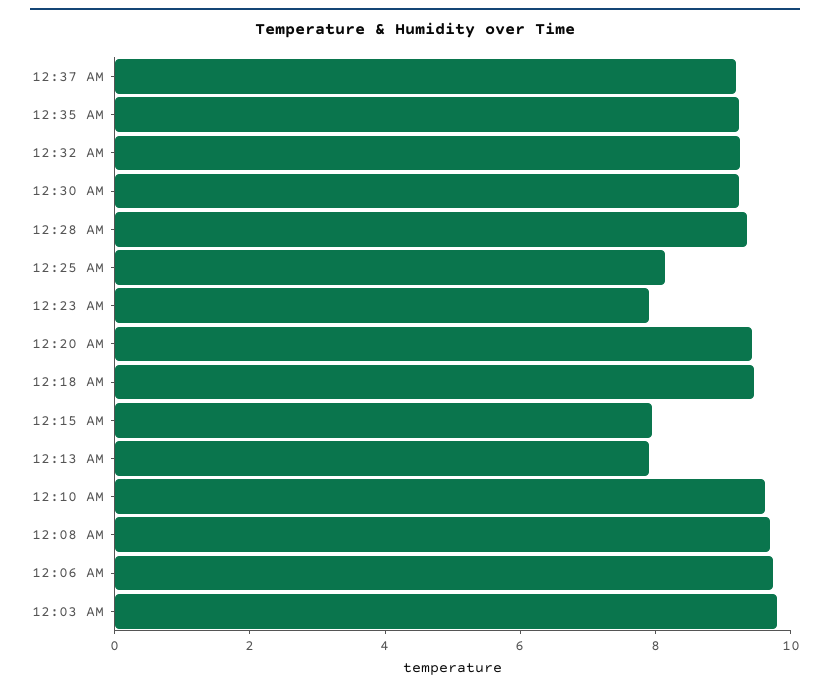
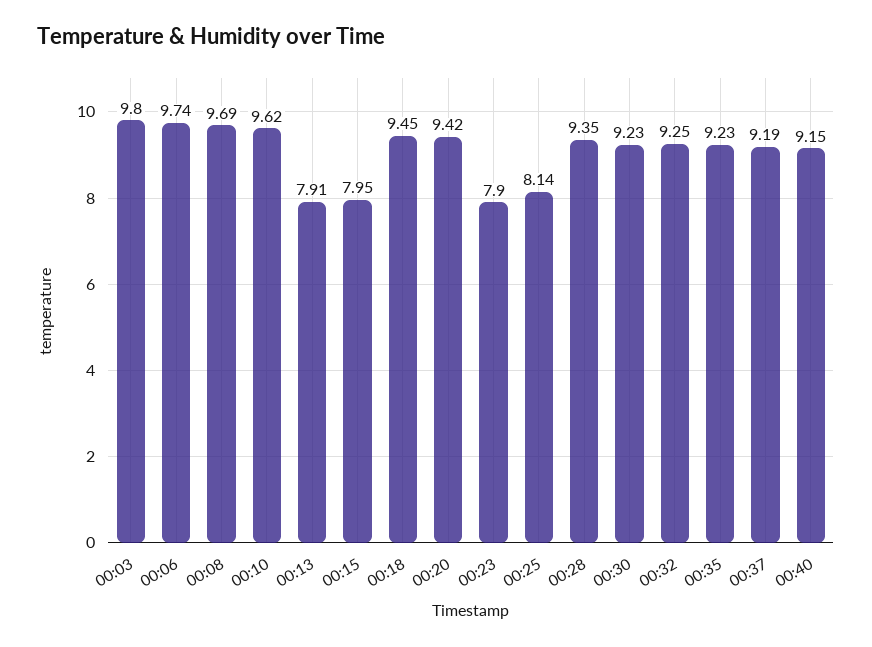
00:40: none -> 9.15

